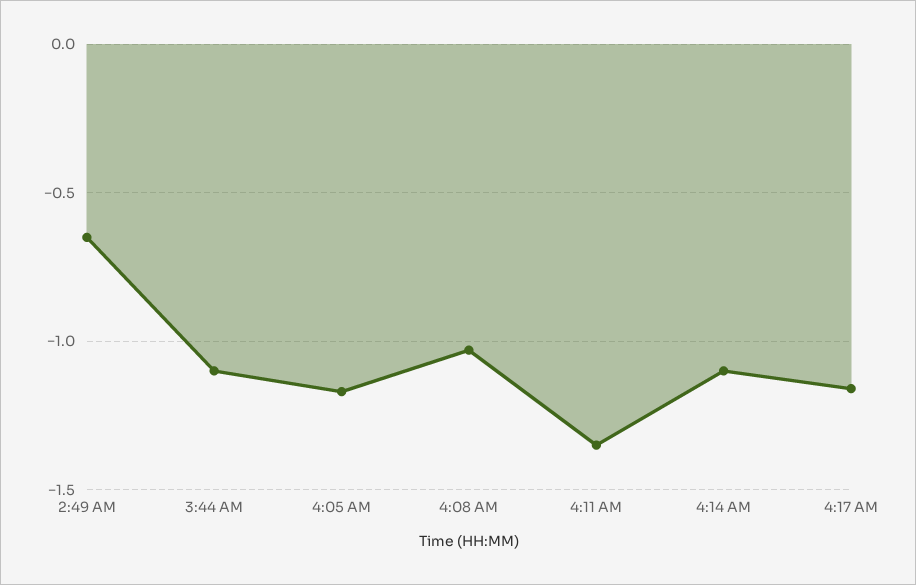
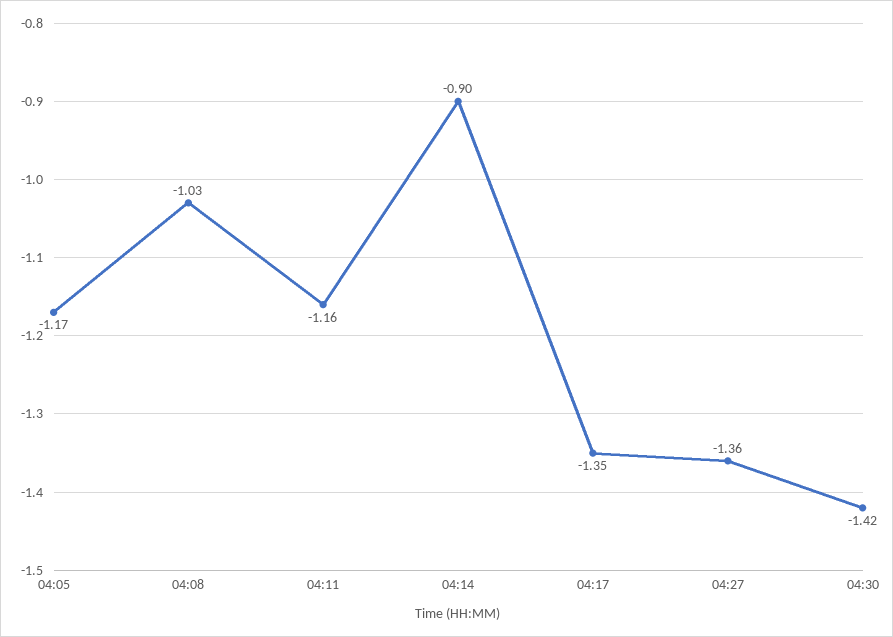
2:49 AM: -0.65 -> none
3:44 AM: -1.1 -> none
4:11 AM: -1.35 -> -1.16
4:14 AM: -1.1 -> -0.9
4:17 AM: -1.15 -> -1.35
04:27: none -> -1.36
04:30: none -> -1.42

